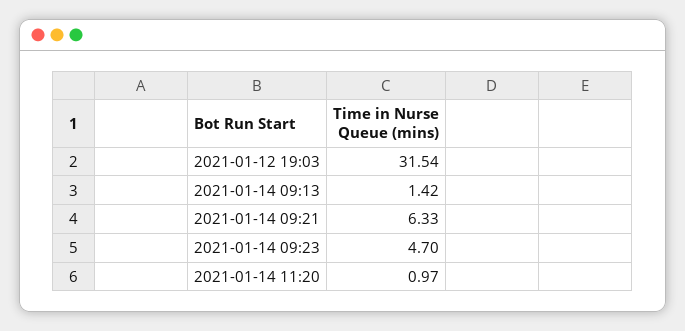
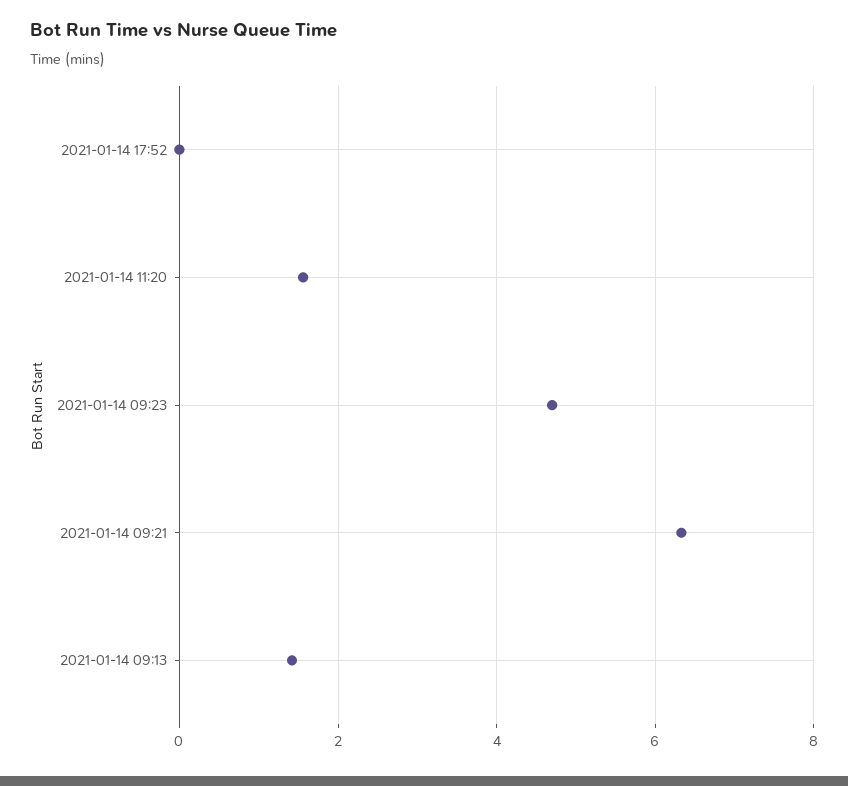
2021-01-12 19:03: 31.54 -> none
2021-01-14 11:20: 0.97 -> 1.6
2021-01-14 17:52: none -> 0

